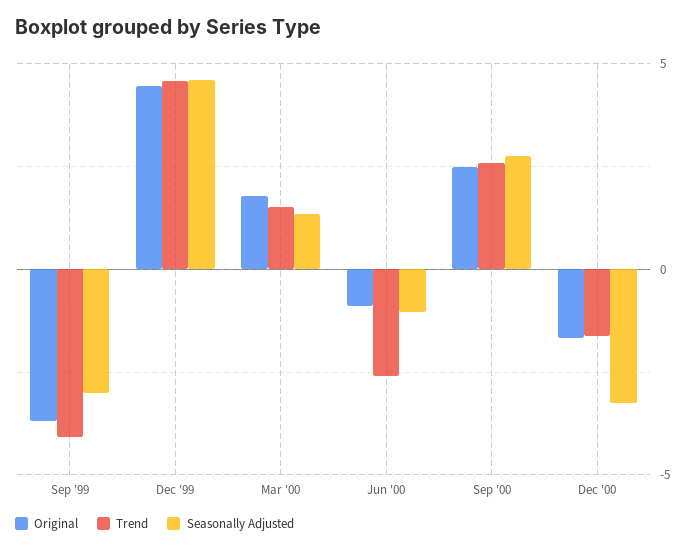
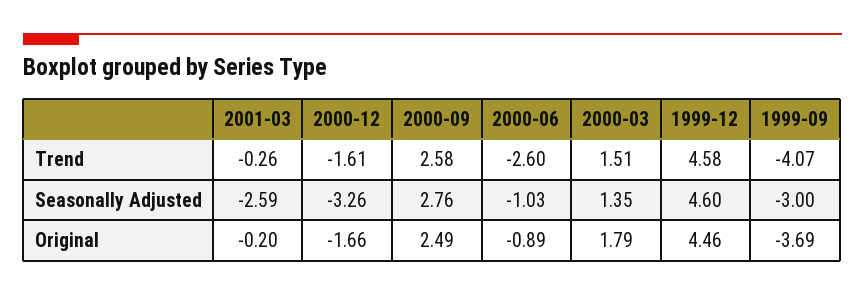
Trend, 2001-03: none -> -0.26
Seasonally Adjusted, 2001-03: none -> -2.59
Original, 2001-03: none -> -0.2

